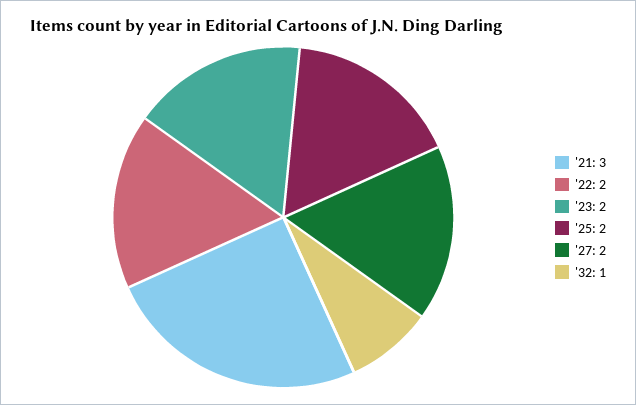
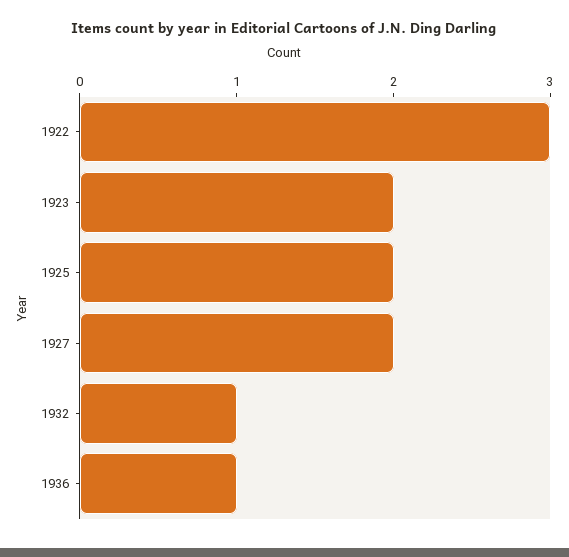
'21: 3 -> none
'22: 2 -> 3
1936: none -> 1

